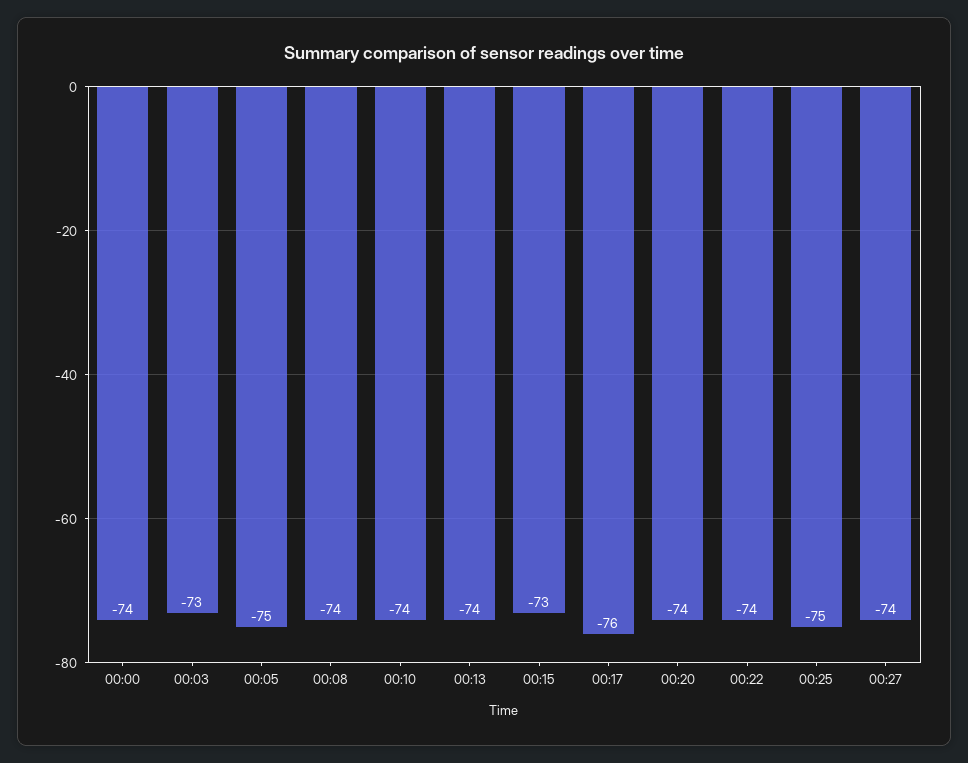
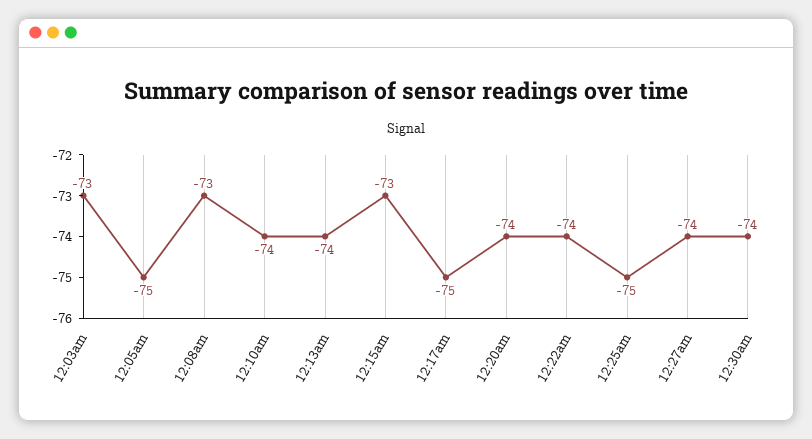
00:00: -74 -> none
00:08: -74 -> -73
00:17: -76 -> -75
12:30am: none -> -74

